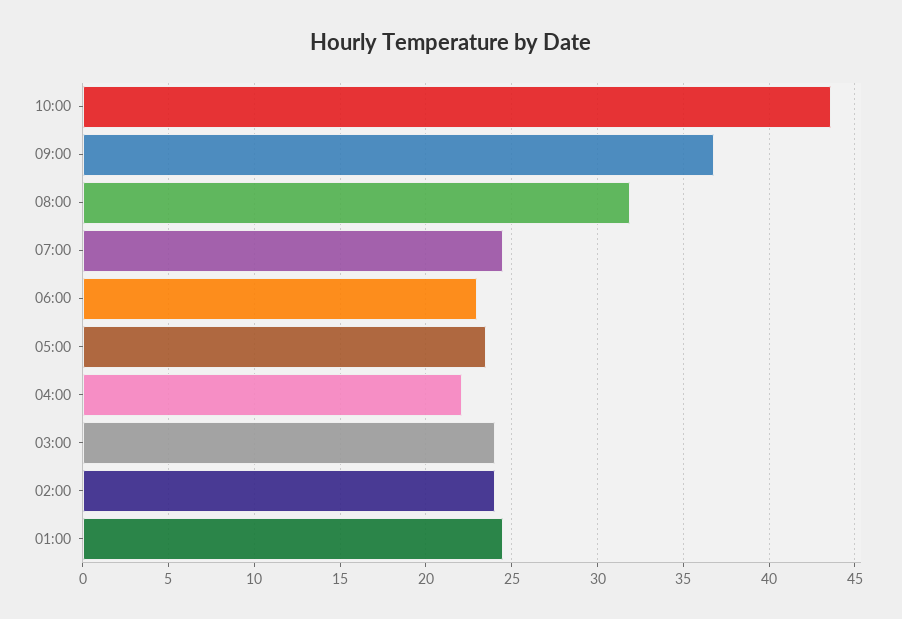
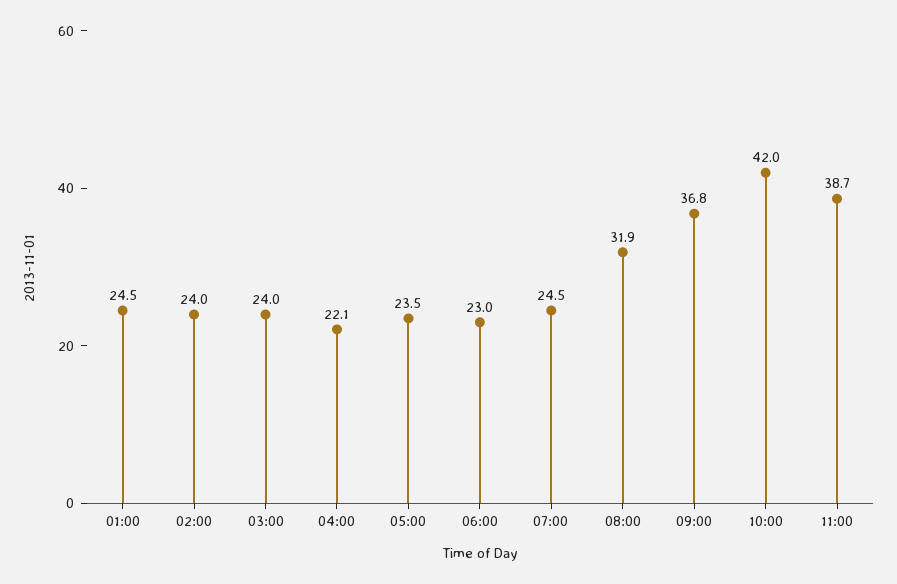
10:00: 43.5 -> 42
11:00: none -> 38.7

